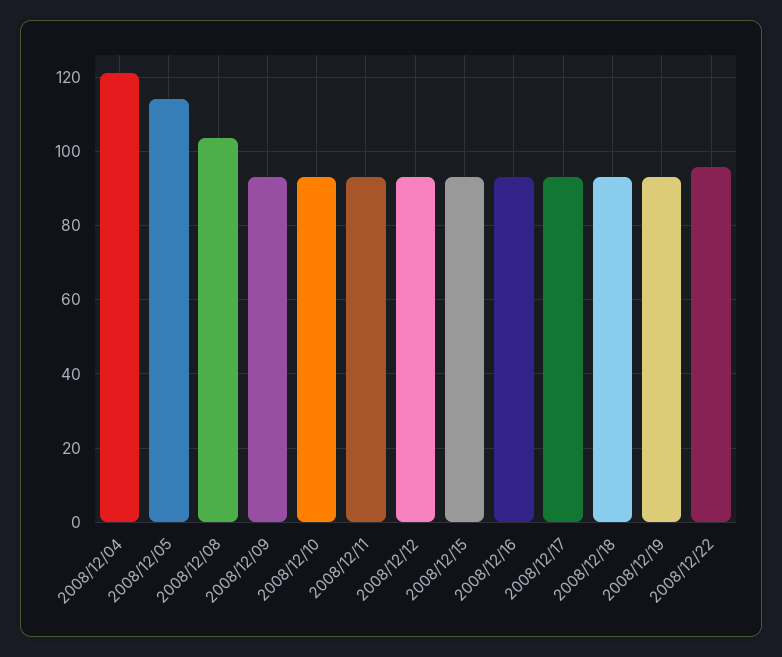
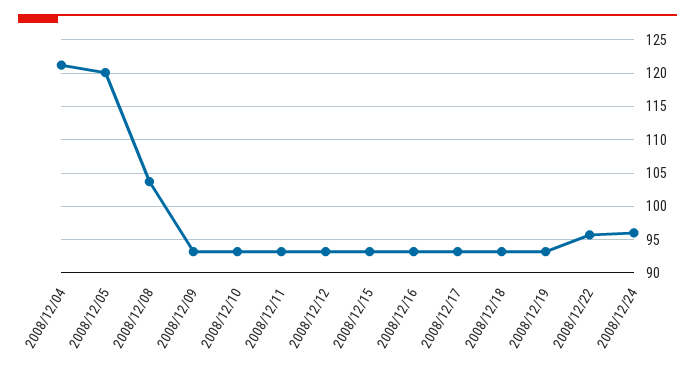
2008/12/05: 114 -> 120
2008/12/24: none -> 96

